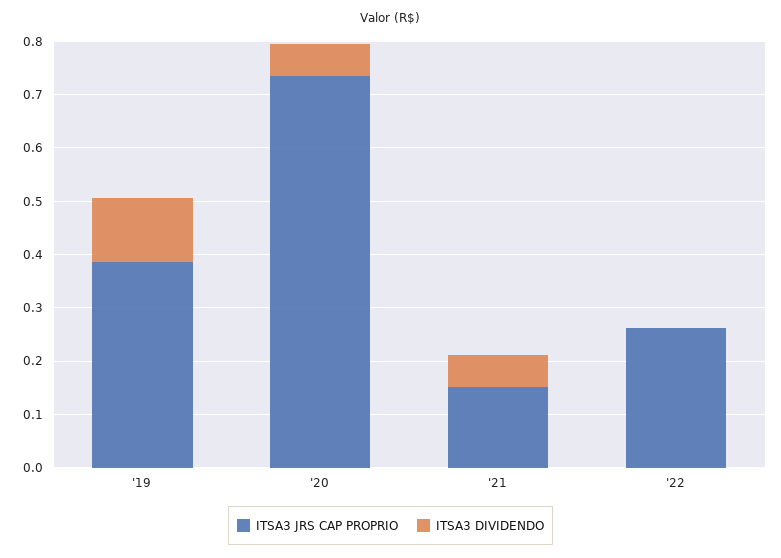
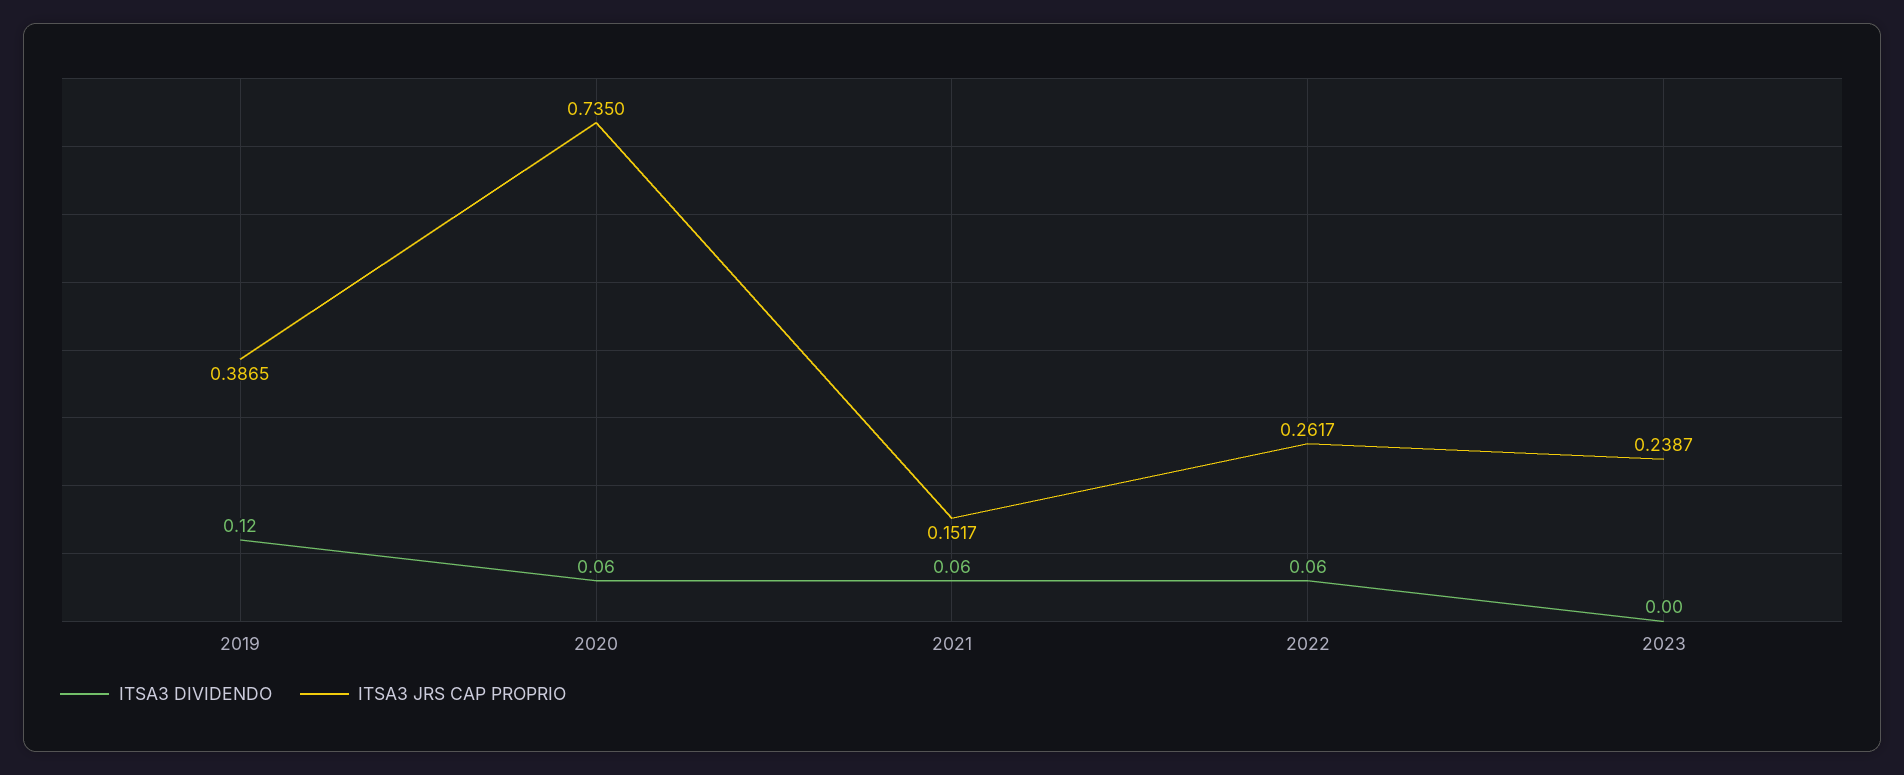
ITSA3 DIVIDENDO, '22: 0 -> 0.06
ITSA3 DIVIDENDO, 2023: none -> 0
ITSA3 JRS CAP PROPRIO, 2023: none -> 0.2387

